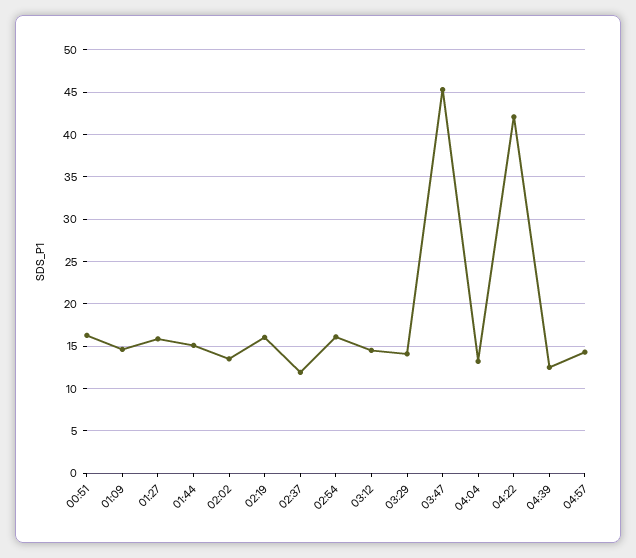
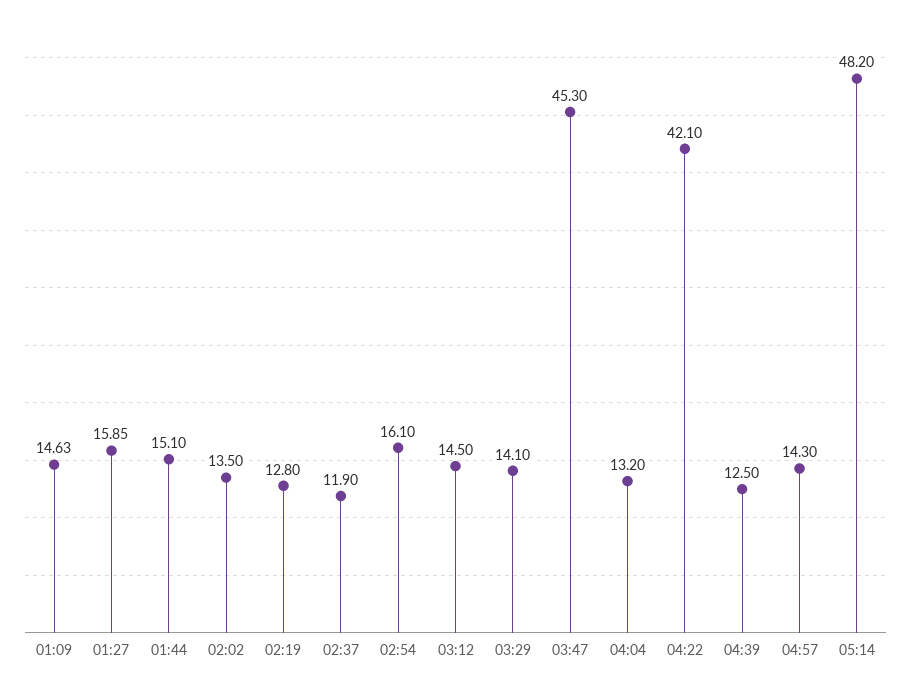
00:51: 16 -> none
02:19: 16 -> 12.8
05:14: none -> 48.2

